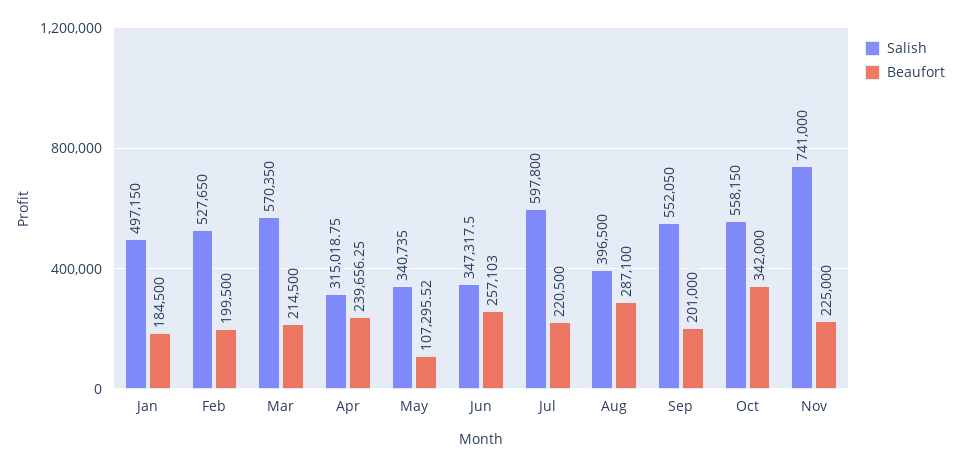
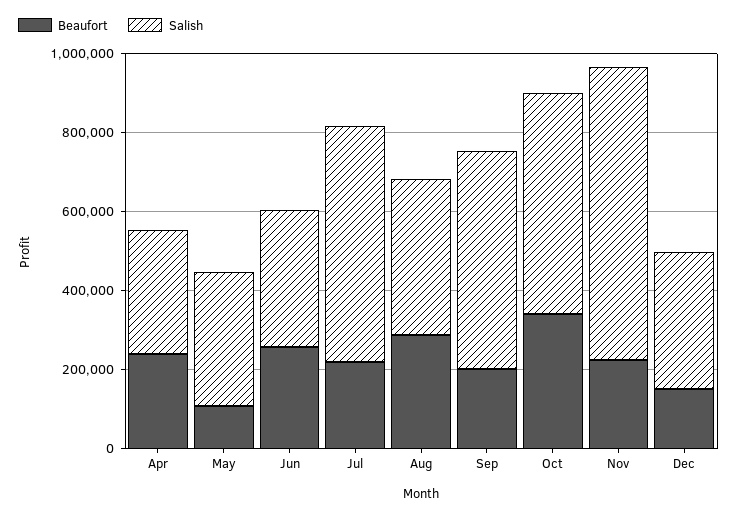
Salish, Jan: 497150 -> none
Beaufort, Jan: 184500 -> none
Salish, Feb: 527650 -> none
Beaufort, Feb: 199500 -> none
Salish, Mar: 570350 -> none
Beaufort, Mar: 214500 -> none
Beaufort, Dec: none -> 150000
Salish, Dec: none -> 350000

